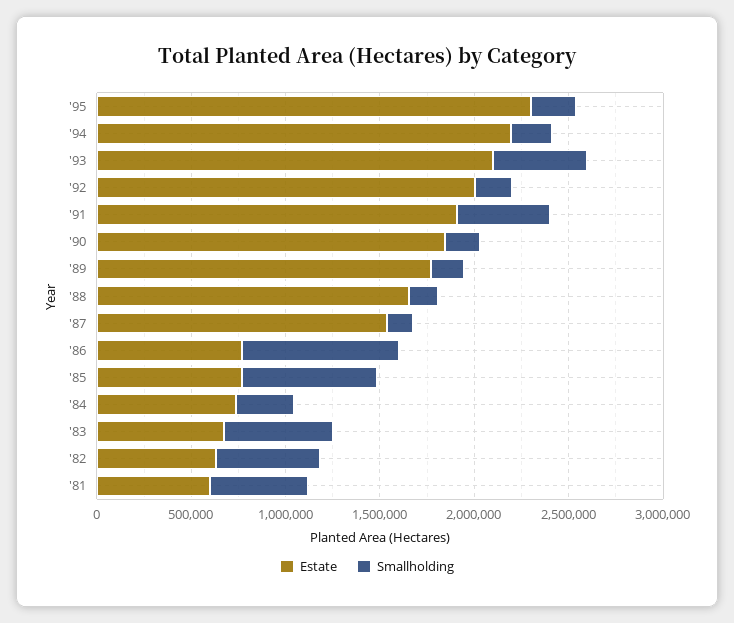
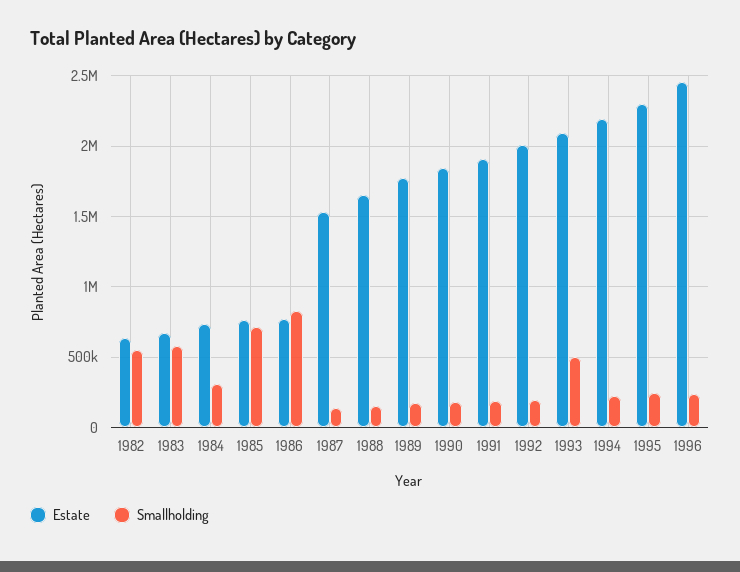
Smallholding, '91: 500000 -> 200000
Estate, '81: 600000 -> none
Smallholding, '81: 500000 -> none
Estate, 1996: none -> 2450000
Smallholding, 1996: none -> 250000

